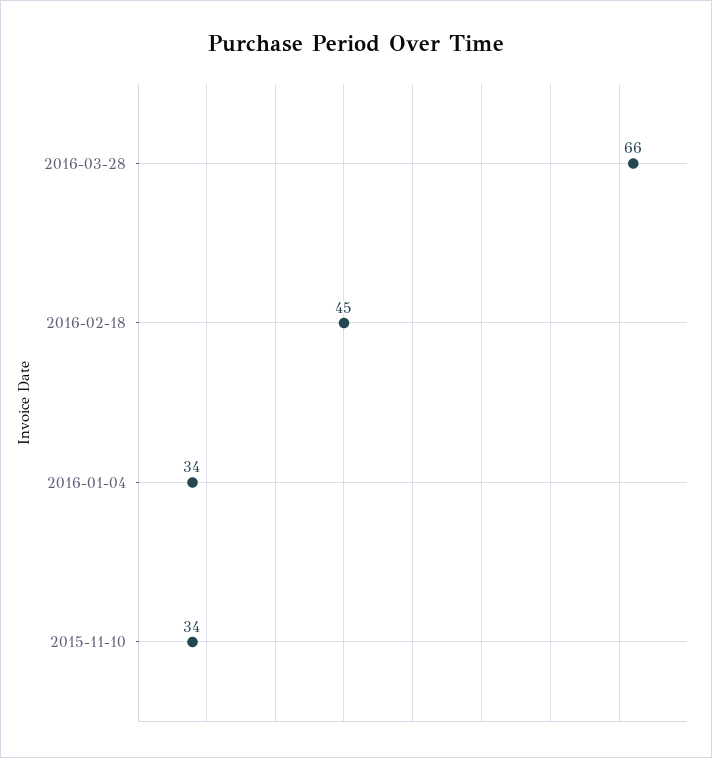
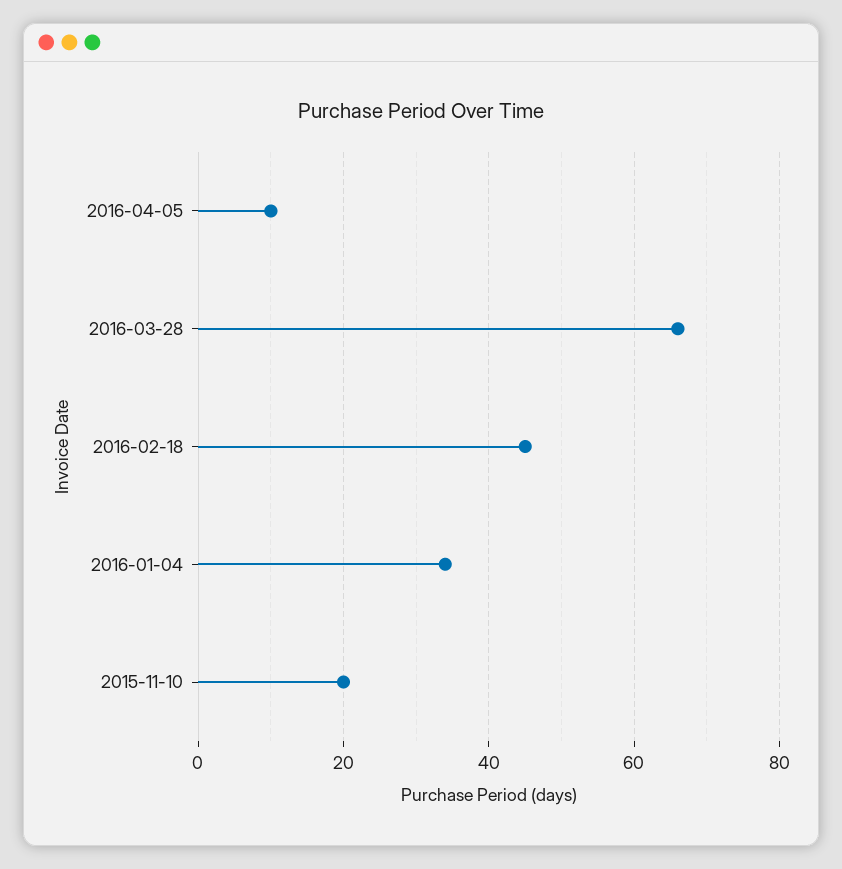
2015-11-10: 34 -> 20
2016-04-05: none -> 10

